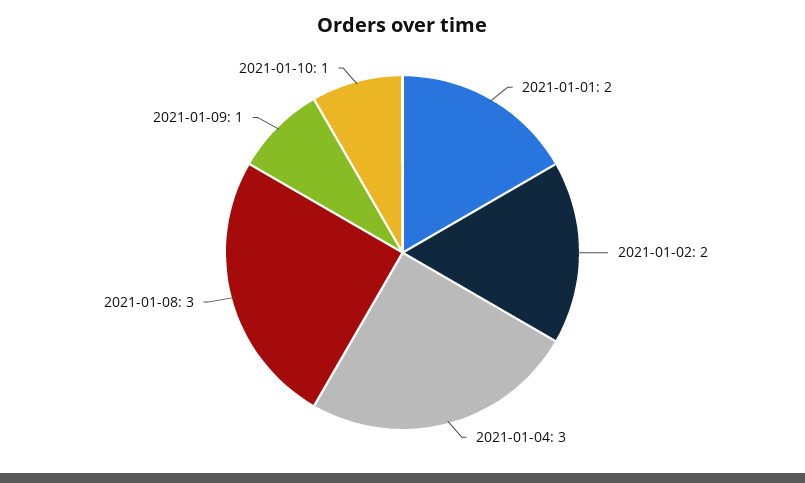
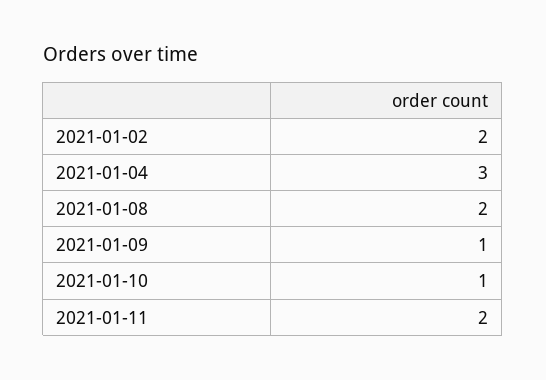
2021-01-01: 2 -> none
2021-01-08: 3 -> 2
2021-01-11: none -> 2

